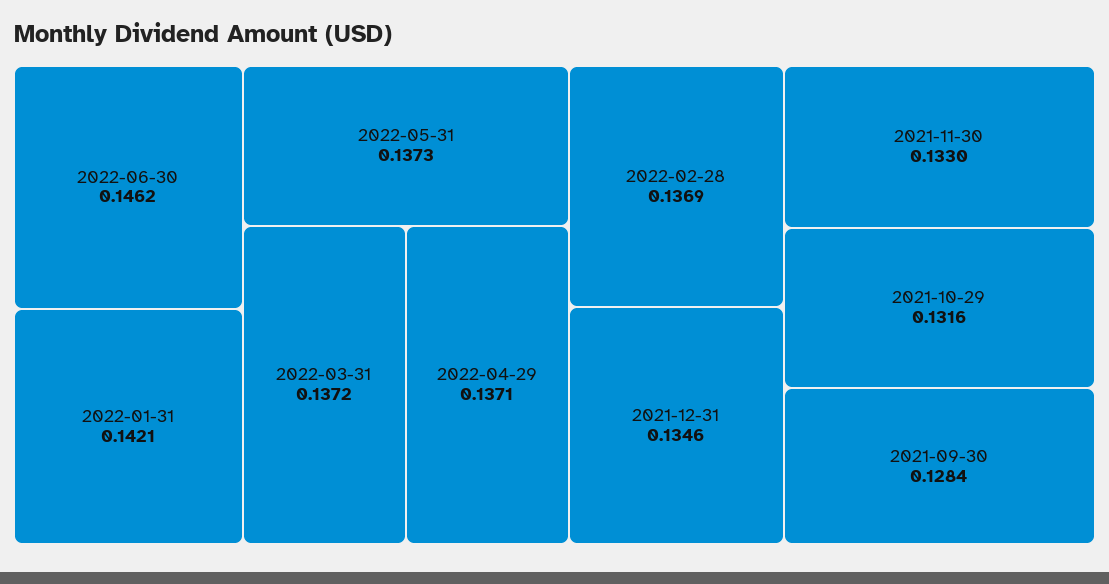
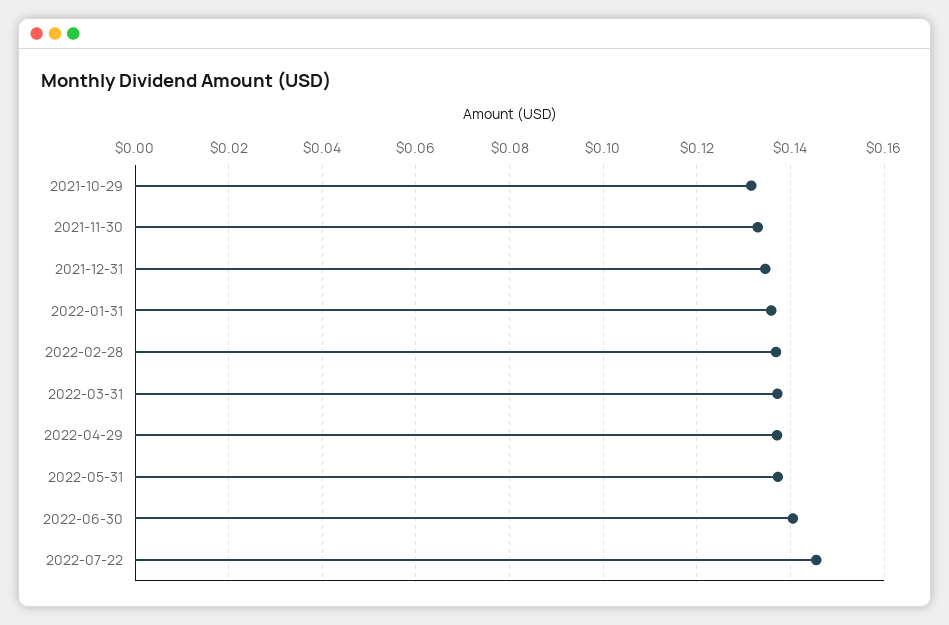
2022-06-30: 0.1462 -> 0.14
2022-01-31: 0.1421 -> 0.136
2021-09-30: 0.1284 -> none
2022-07-22: none -> 0.146

